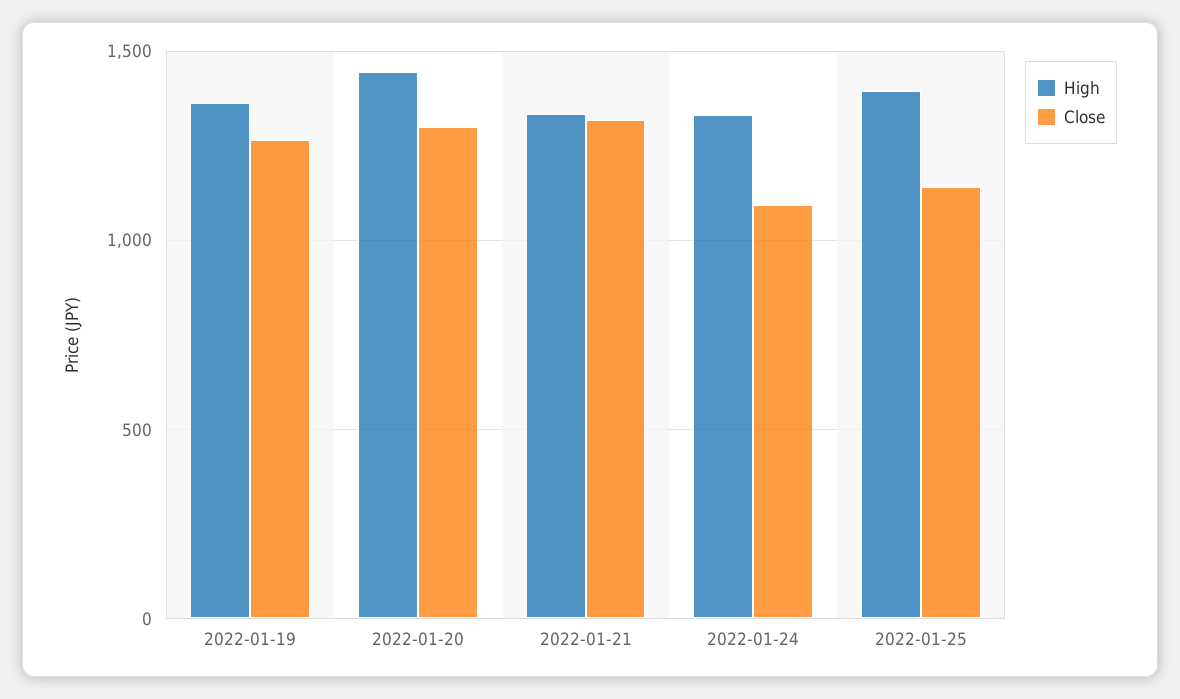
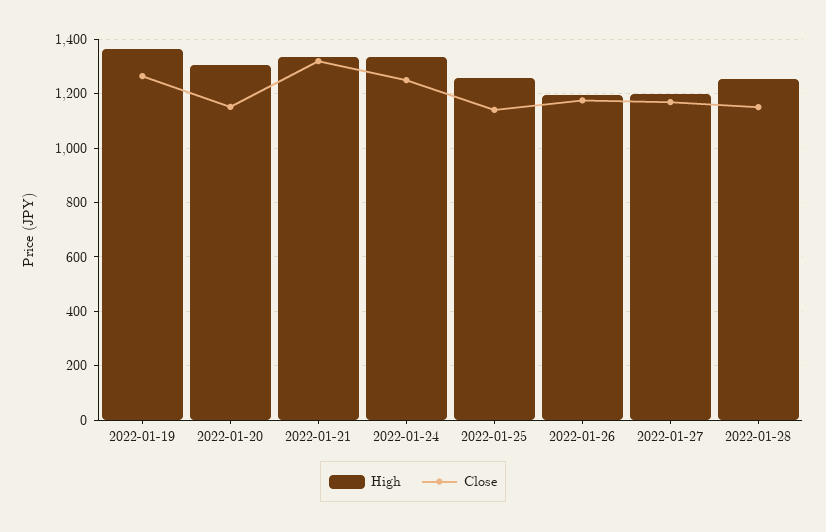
High, 2022-01-20: 1450 -> 1300
Close, 2022-01-20: 1300 -> 1150
Close, 2022-01-24: 1100 -> 1250
High, 2022-01-25: 1400 -> 1250
High, 2022-01-26: none -> 1200
Close, 2022-01-26: none -> 1175
High, 2022-01-27: none -> 1200
Close, 2022-01-27: none -> 1175
High, 2022-01-28: none -> 1250
Close, 2022-01-28: none -> 1150

